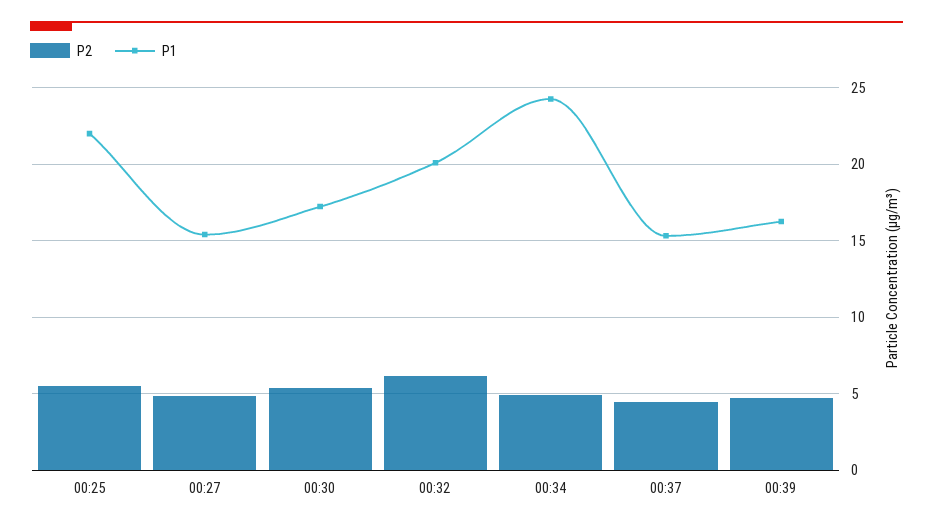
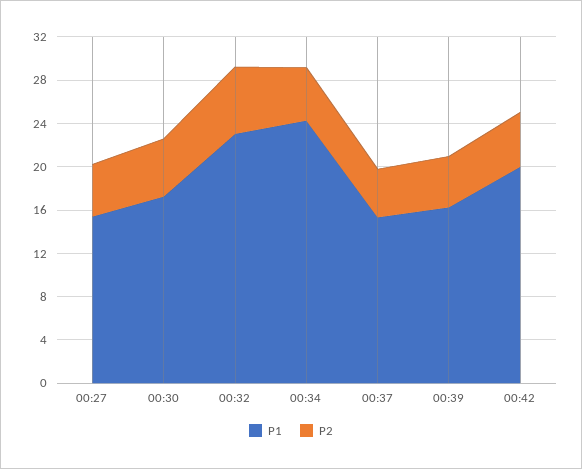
P2, 00:25: 5.5 -> none
P1, 00:25: 22 -> none
P1, 00:32: 20 -> 23
P1, 00:42: none -> 20
P2, 00:42: none -> 5

